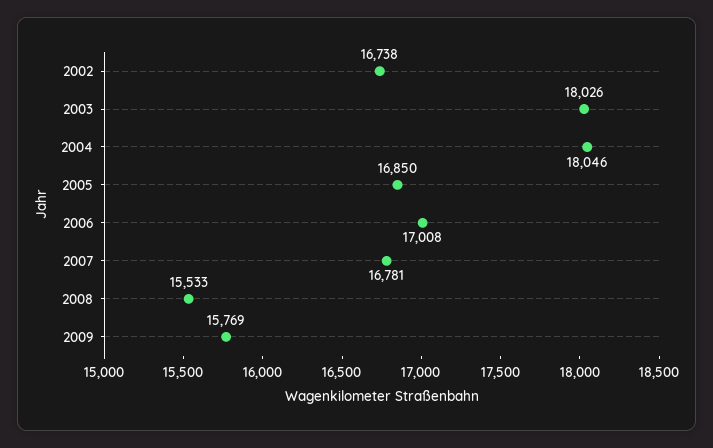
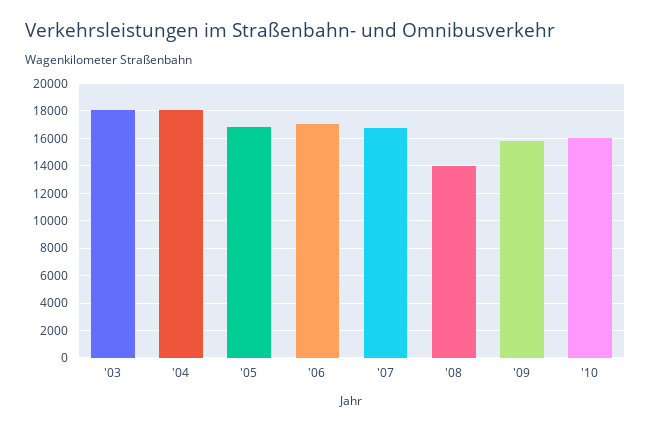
2002: 16738 -> none
2008: 15533 -> 14000
'10: none -> 16000

